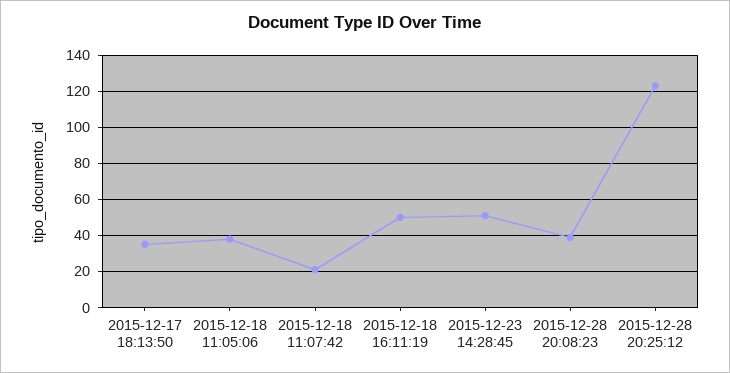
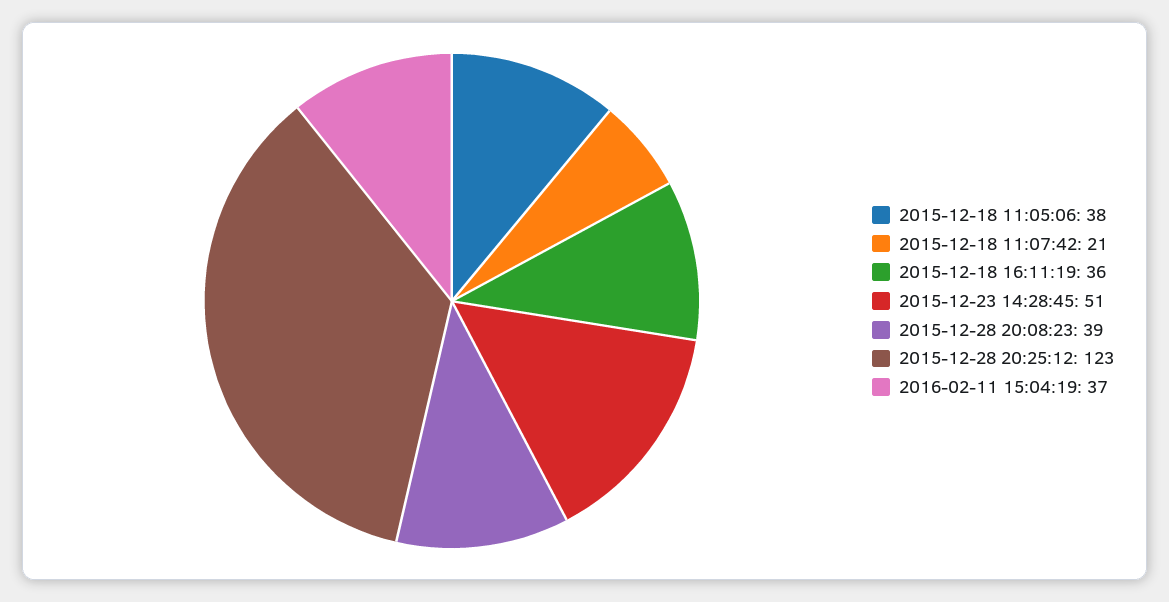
2015-12-17 18:13:50: 35 -> none
2015-12-18 16:11:19: 50 -> 36
2016-02-11 15:04:19: none -> 37

